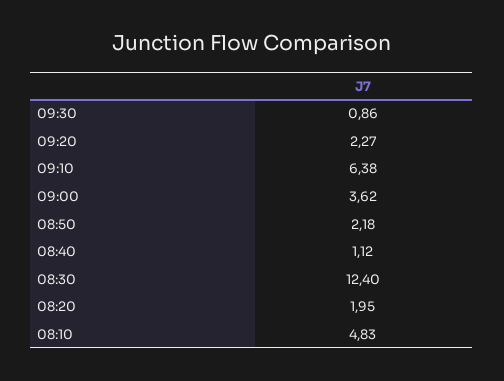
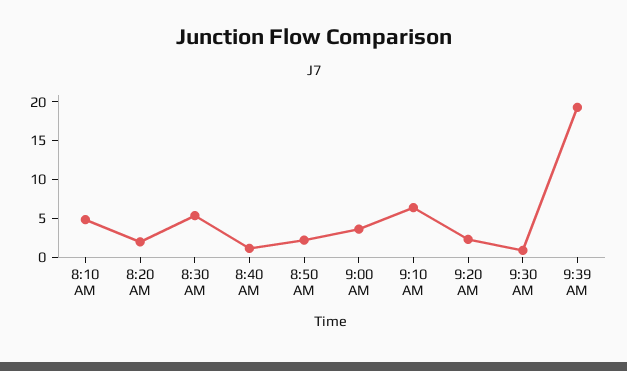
08:30: 12.4 -> 5
9:39 AM: none -> 20

